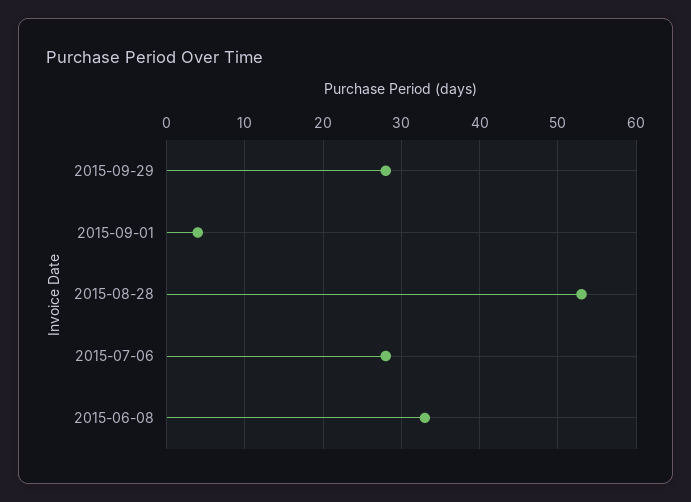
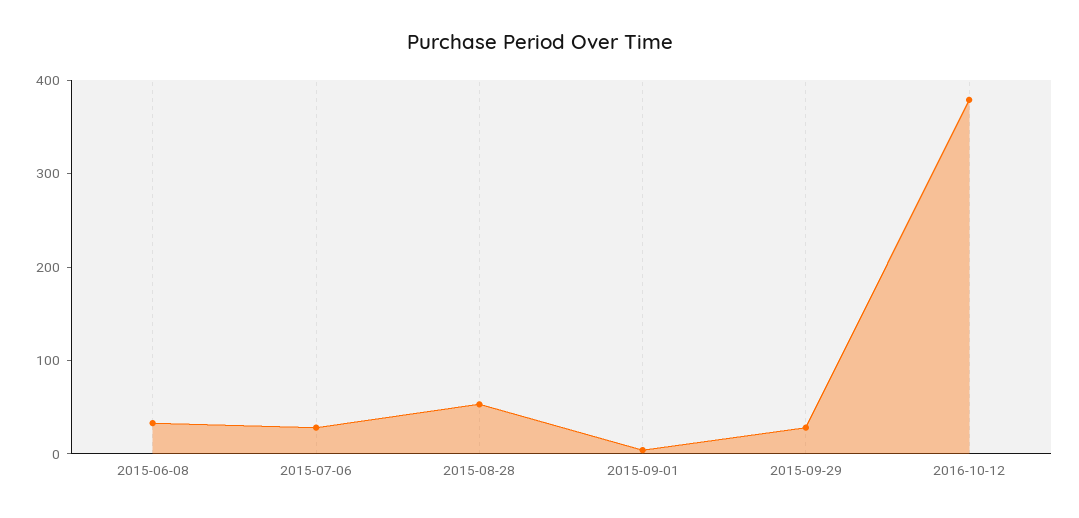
2016-10-12: none -> 380

